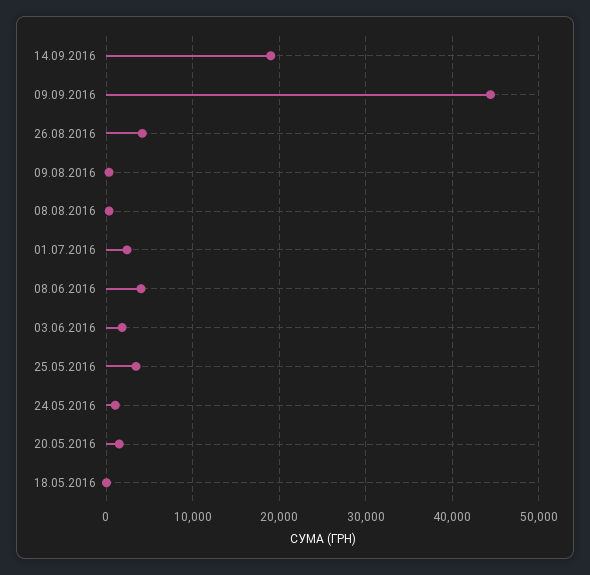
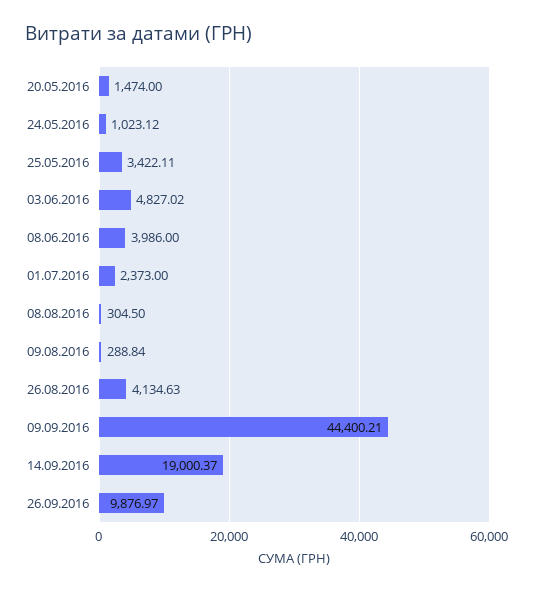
03.06.2016: 2000 -> 4827.02
18.05.2016: 0 -> none
26.09.2016: none -> 9876.97

